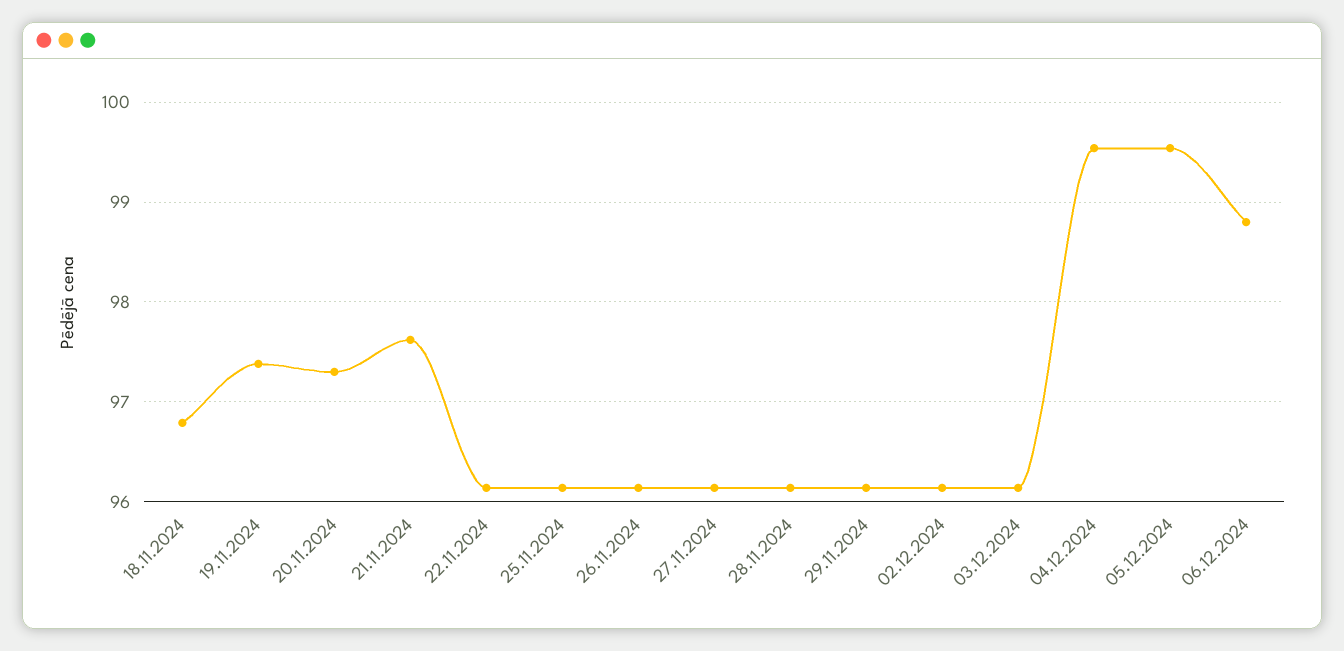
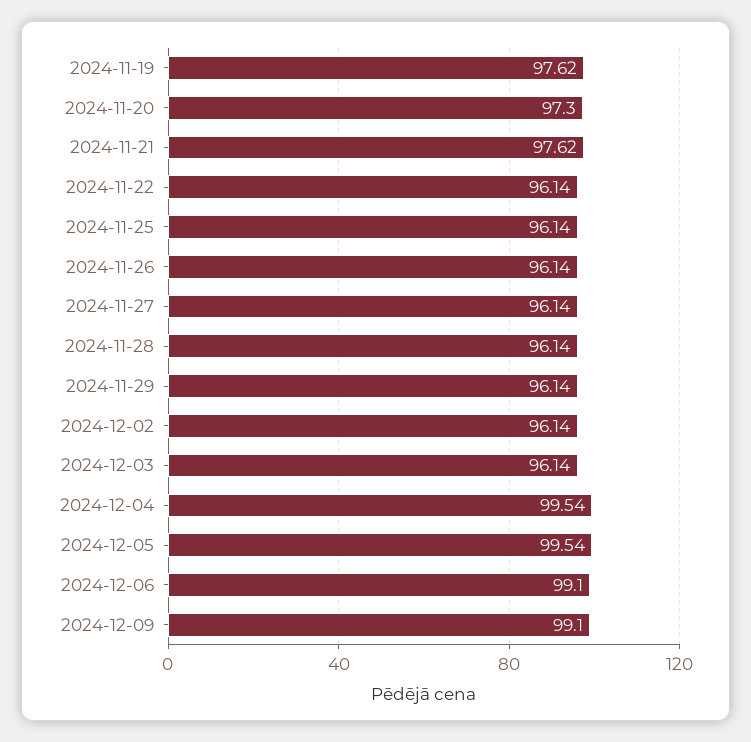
18.11.2024: 96.8 -> none
19.11.2024: 97.4 -> 97.62
06.12.2024: 98.8 -> 99.1
2024-12-09: none -> 99.1

